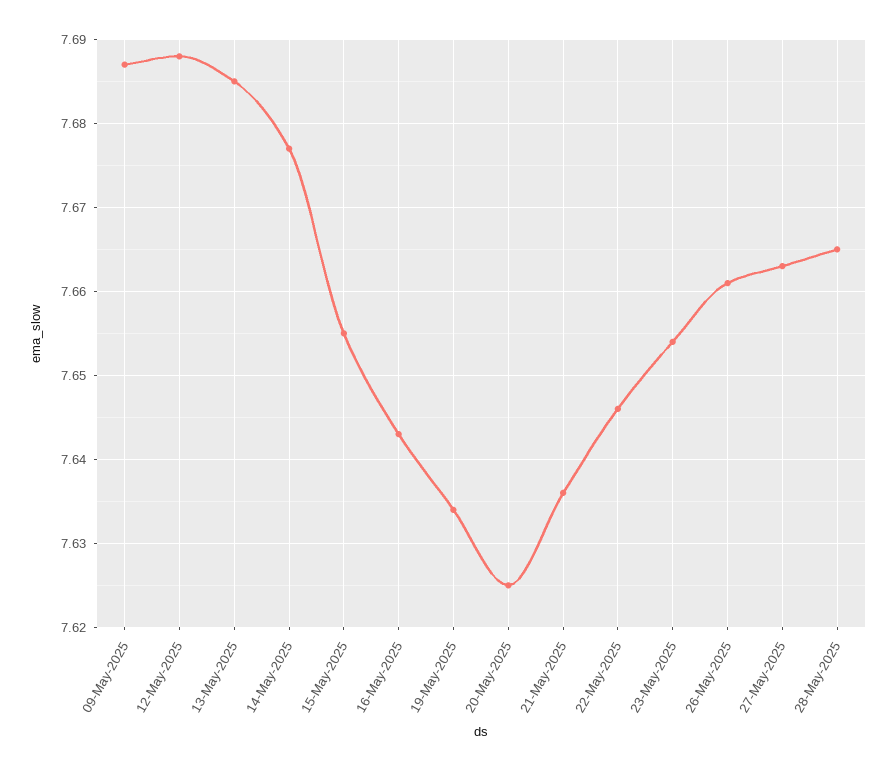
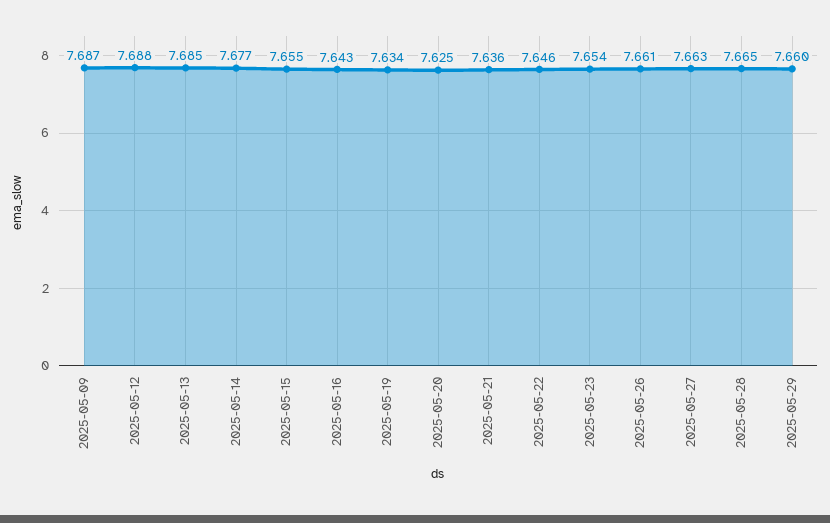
2025-05-29: none -> 7.66

